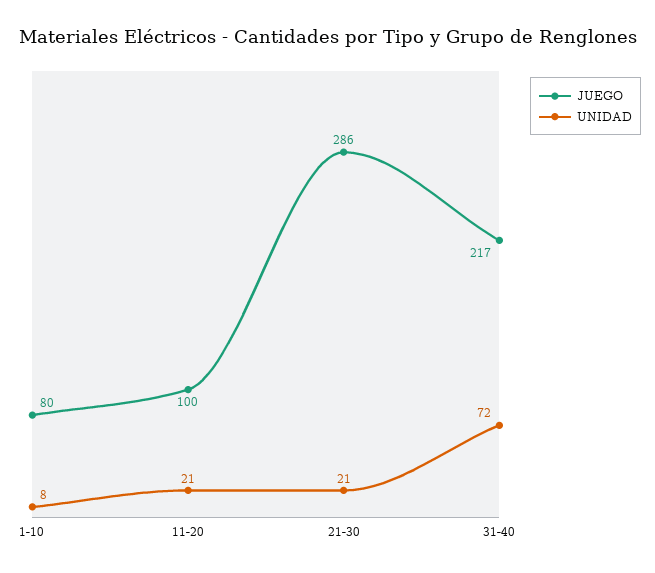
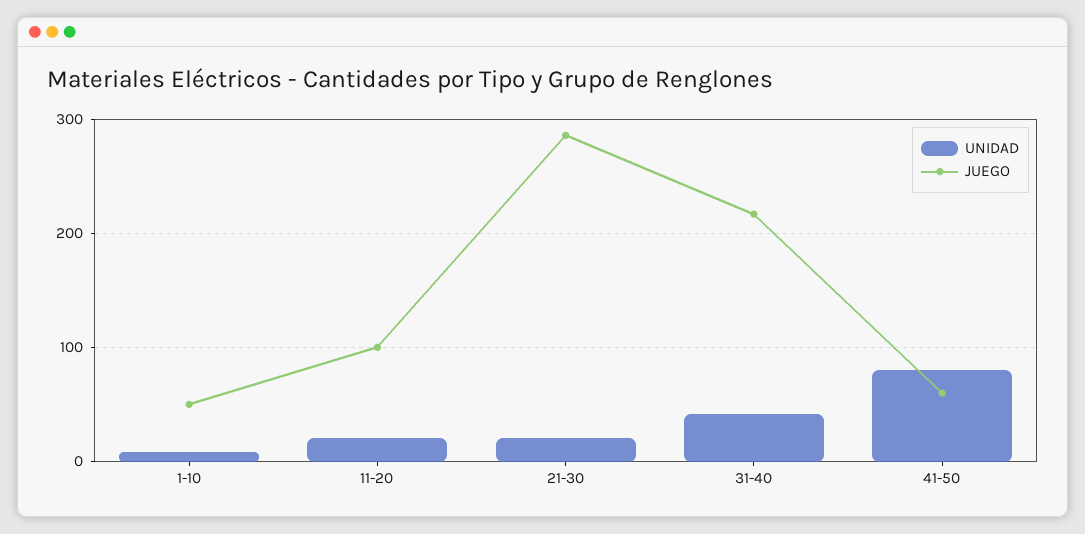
JUEGO, 1-10: 80 -> 50
UNIDAD, 31-40: 72 -> 40
UNIDAD, 41-50: none -> 80
JUEGO, 41-50: none -> 60

